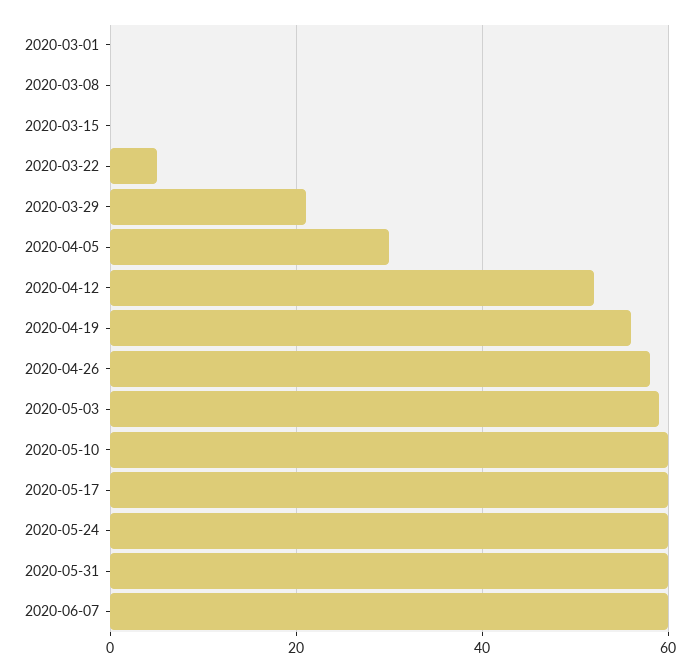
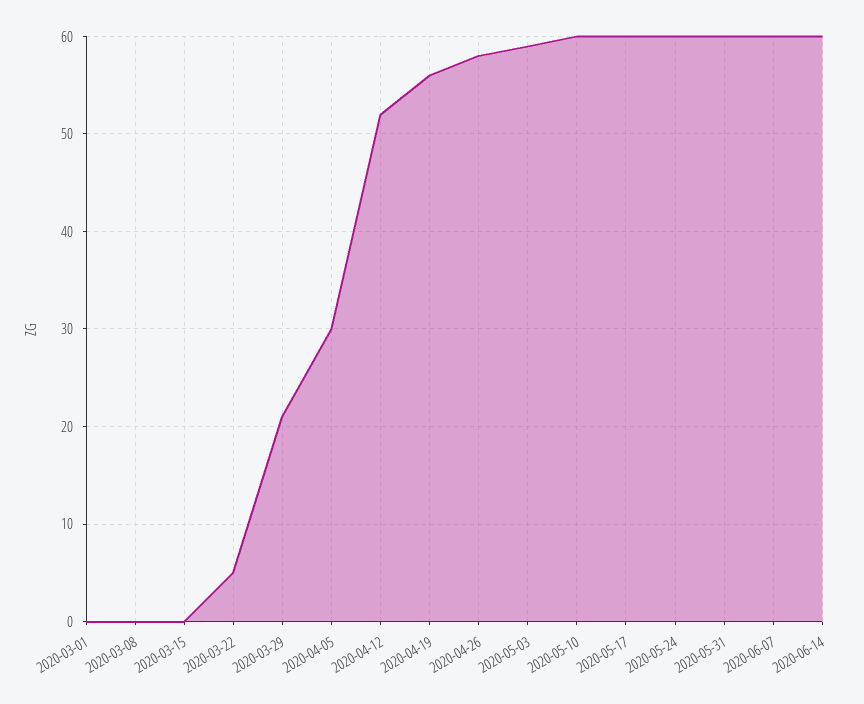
2020-06-14: none -> 60

